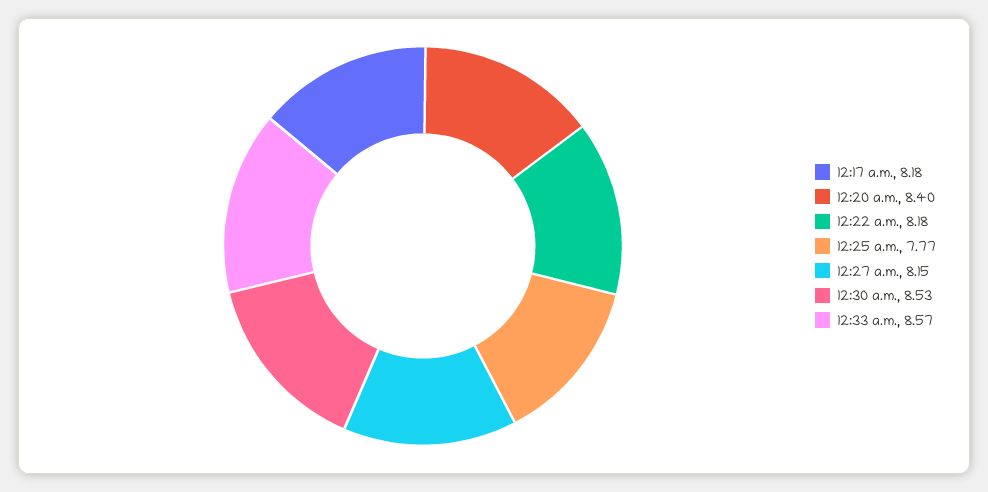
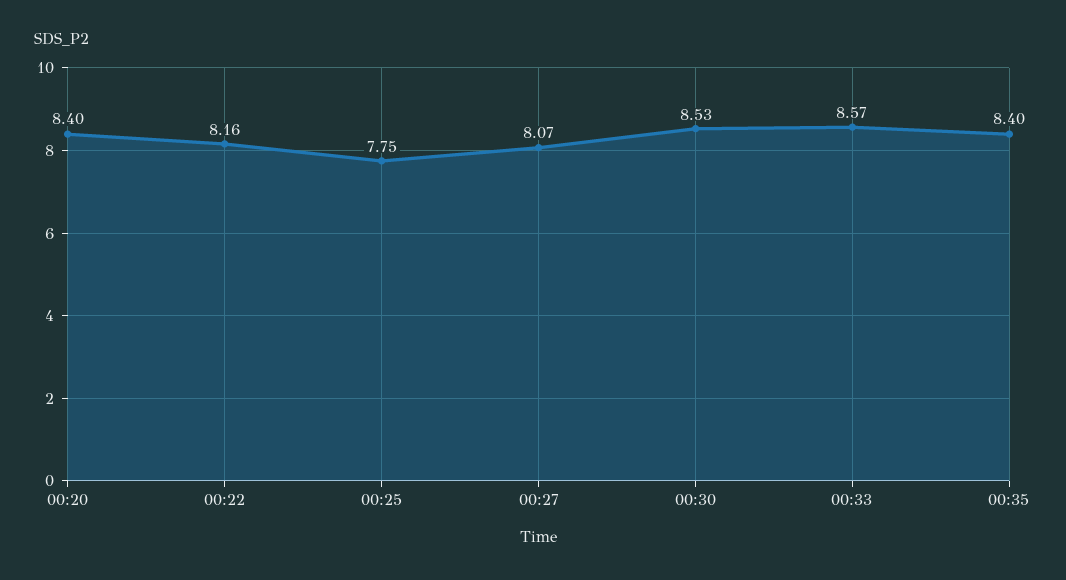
12:17 a.m.: 8.18 -> none
12:22 a.m.: 8.18 -> 8.16
12:25 a.m.: 7.77 -> 7.75
12:27 a.m.: 8.15 -> 8.07
00:35: none -> 8.4

